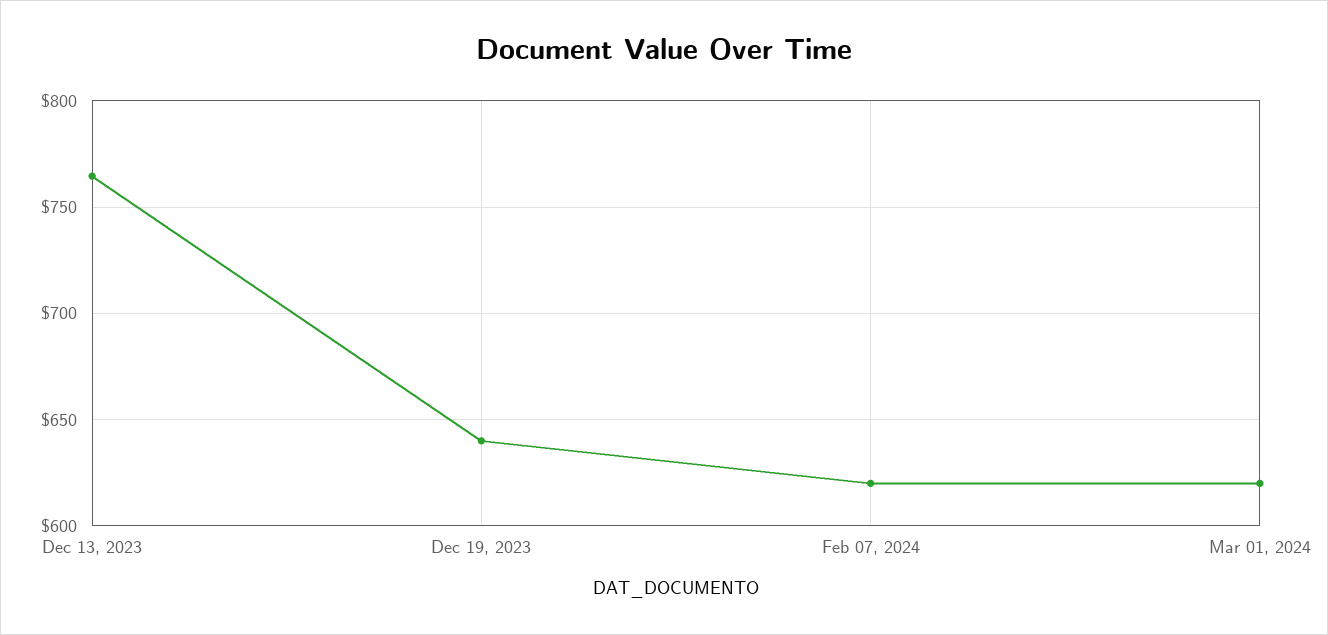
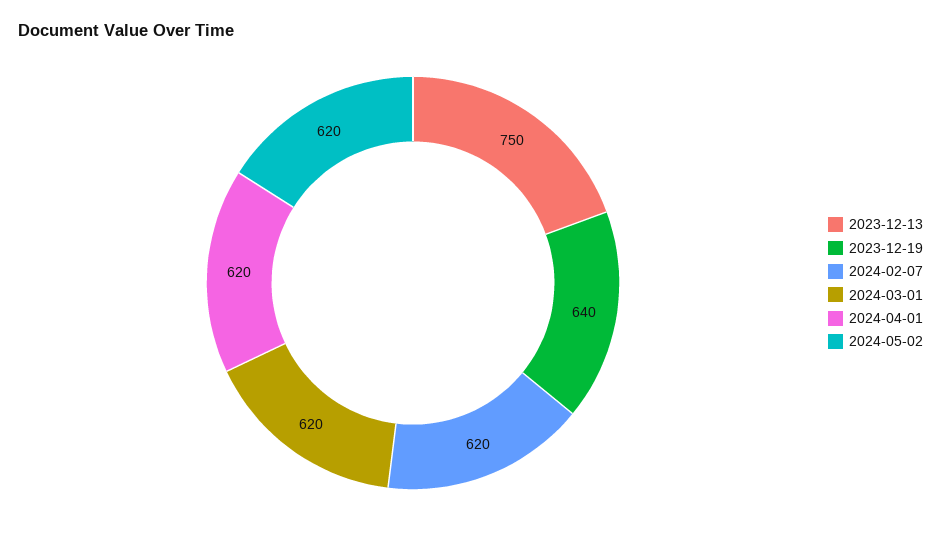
Dec 13, 2023: 765 -> 750
2024-04-01: none -> 620
2024-05-02: none -> 620

